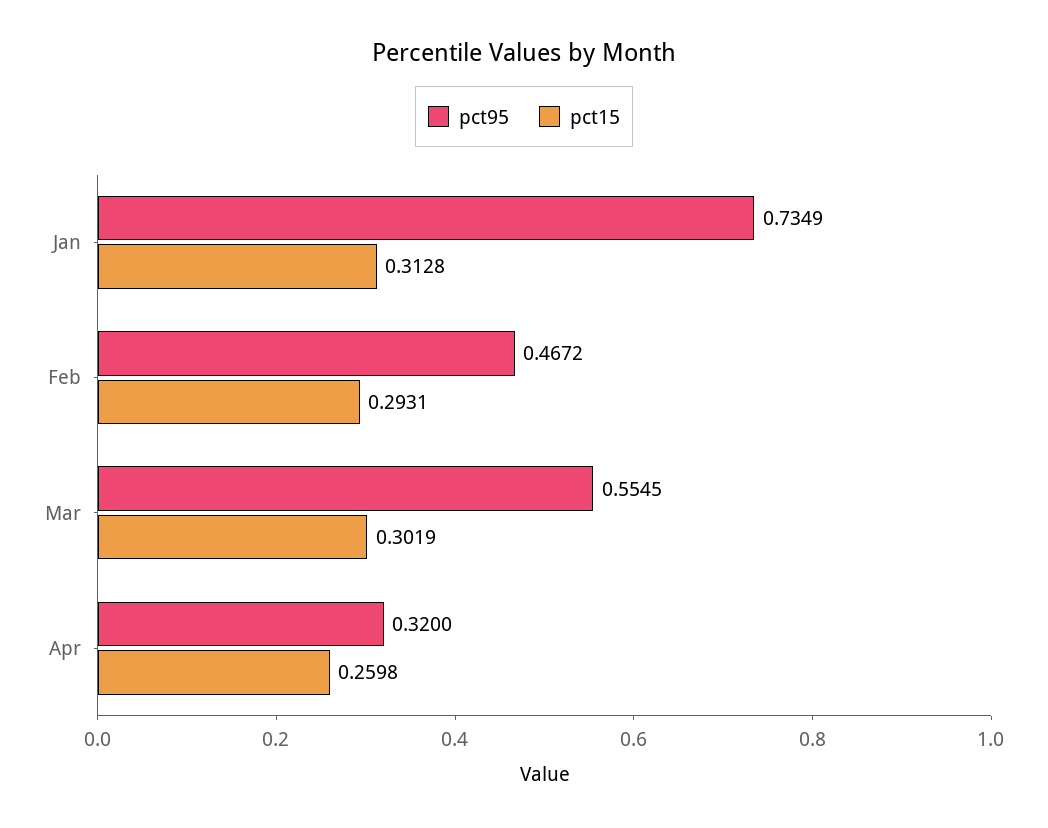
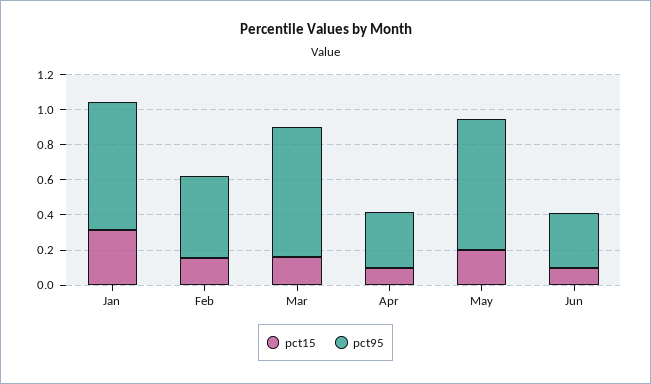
pct15, Feb: 0.2931 -> 0.15
pct95, Mar: 0.5545 -> 0.75
pct15, Mar: 0.3019 -> 0.15
pct15, Apr: 0.2598 -> 0.1
pct15, May: none -> 0.2
pct95, May: none -> 0.75
pct15, Jun: none -> 0.1
pct95, Jun: none -> 0.3

